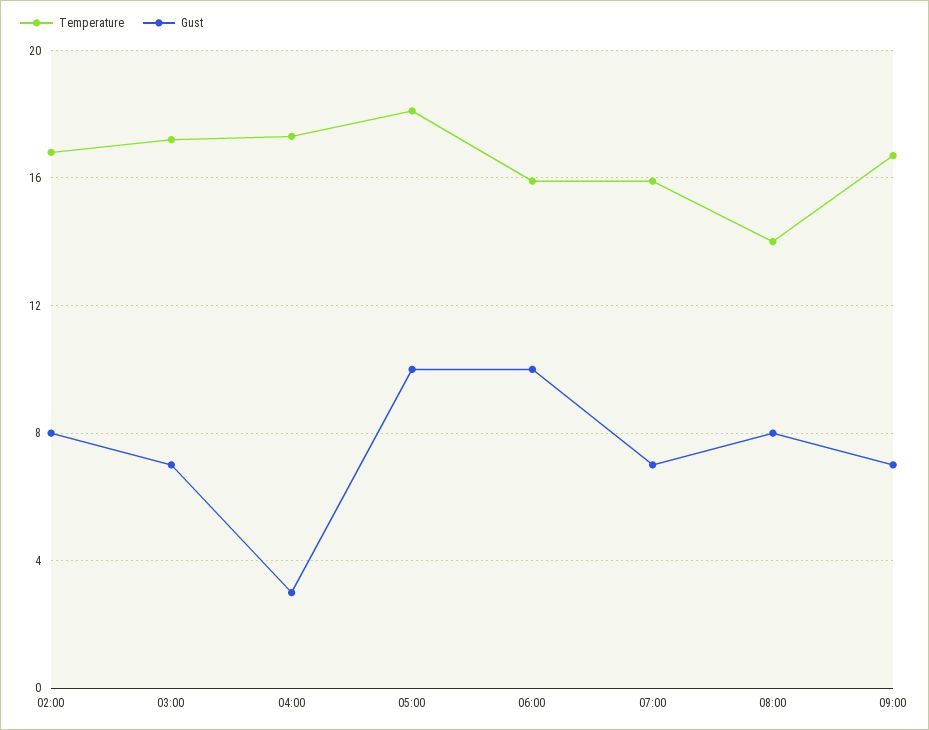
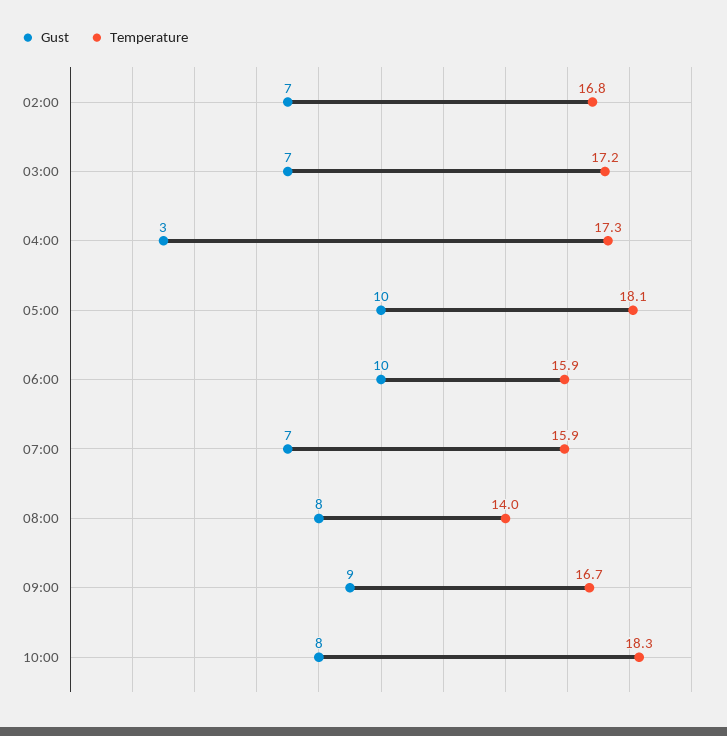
Gust, 02:00: 8 -> 7
Gust, 09:00: 7 -> 9
Gust, 10:00: none -> 8
Temperature, 10:00: none -> 18.3

